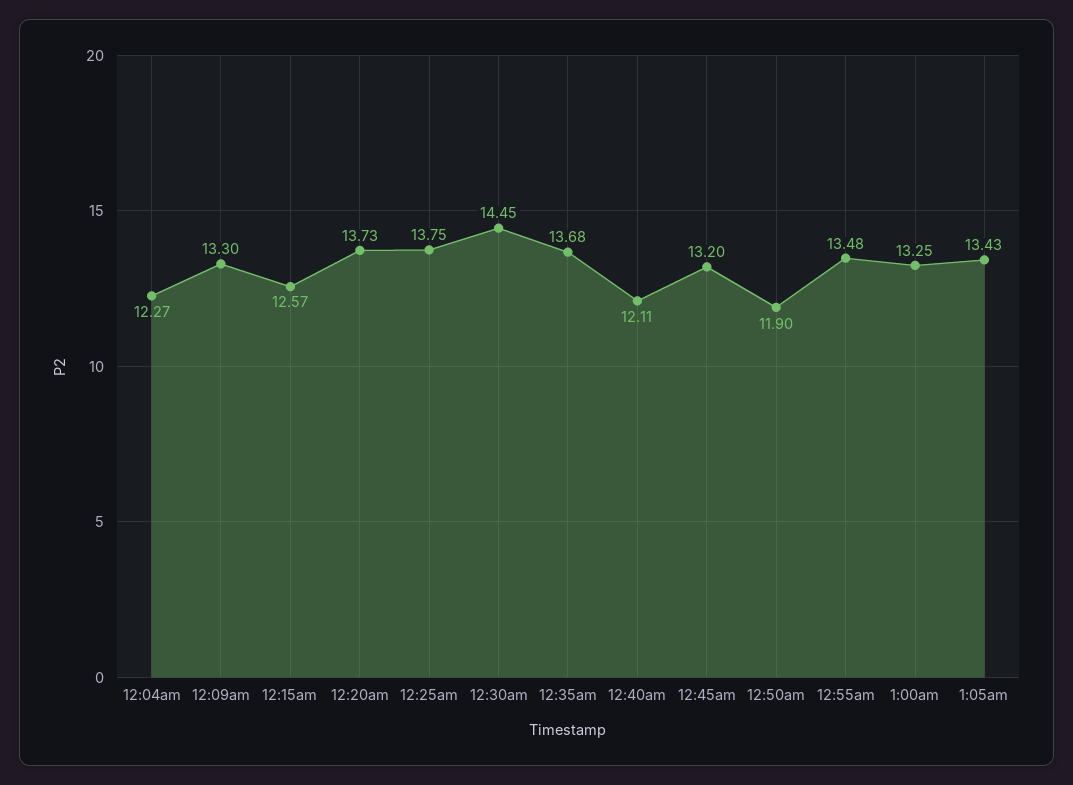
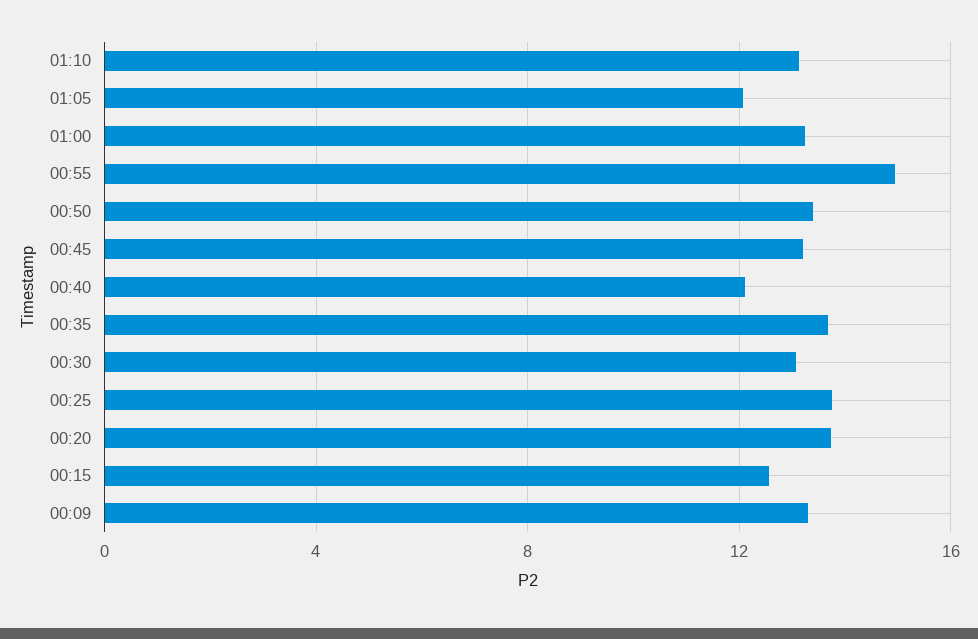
12:04am: 12.27 -> none
12:30am: 14.45 -> 13
12:50am: 11.9 -> 13.5
12:55am: 13.48 -> 15
1:05am: 13.43 -> 12
01:10: none -> 13

